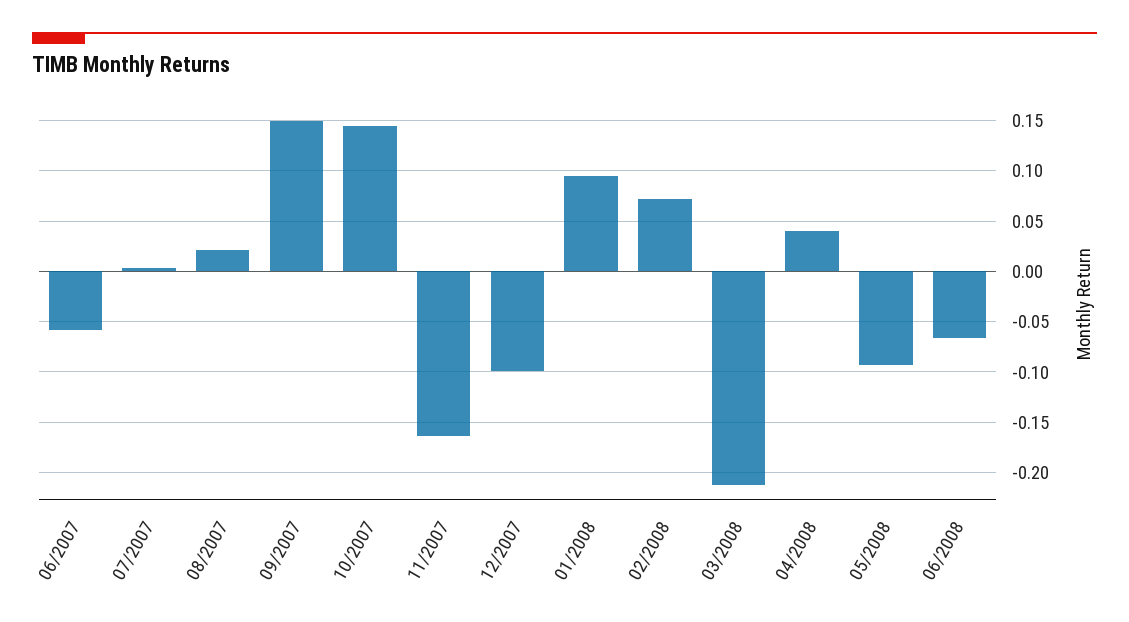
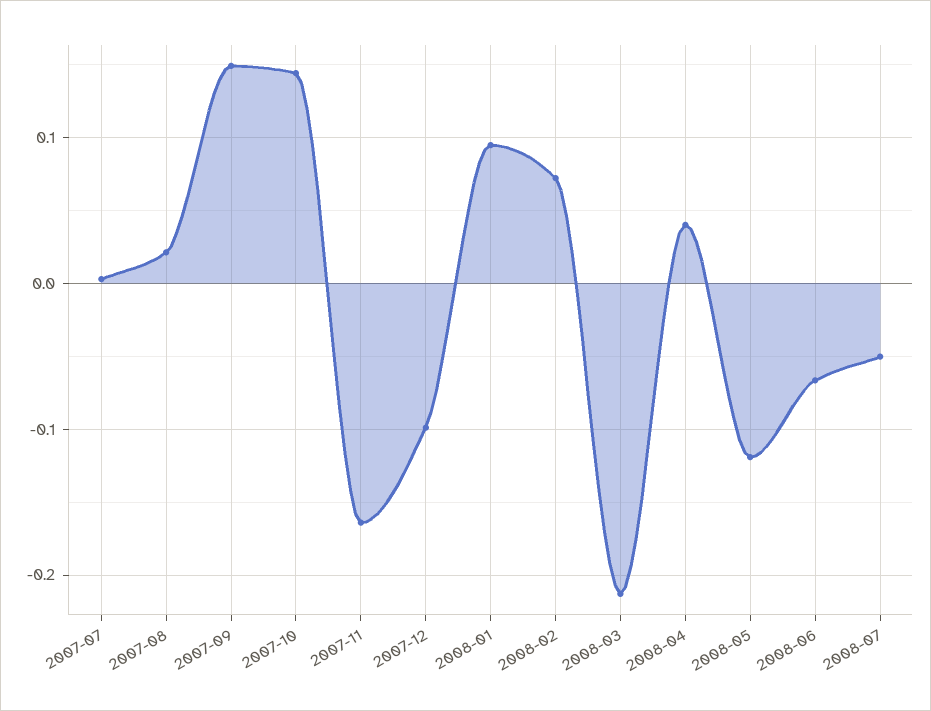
06/2007: -0.06 -> none
05/2008: -0.09 -> -0.12
2008-07: none -> -0.05

